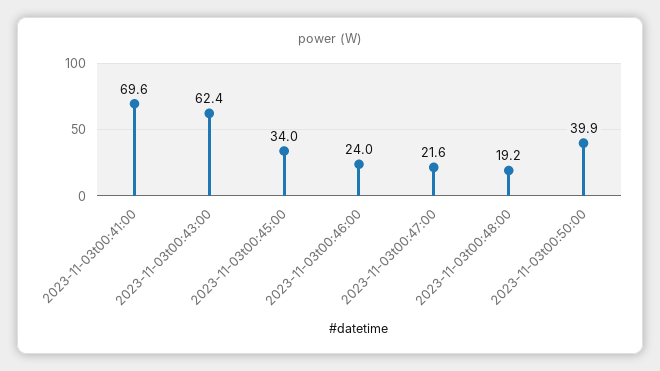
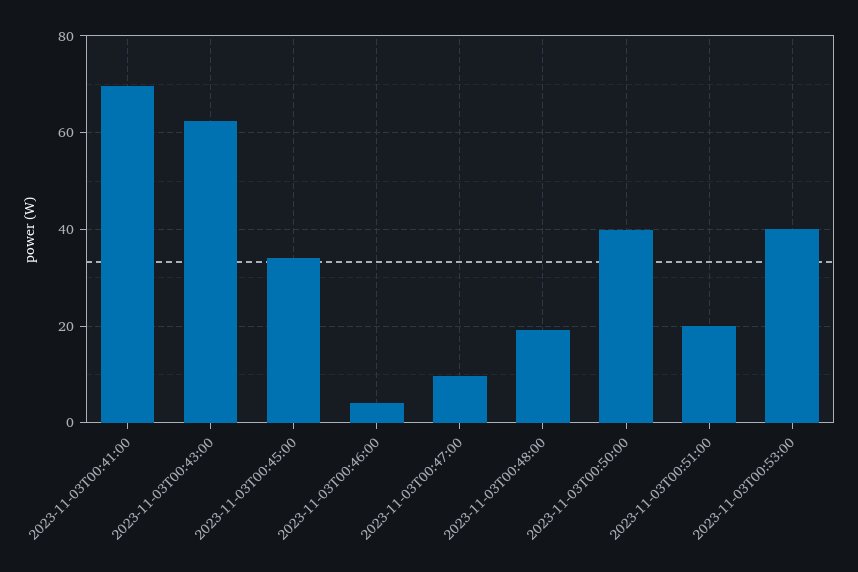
2023-11-03t00:46:00: 24 -> 4
2023-11-03t00:47:00: 21.6 -> 10
2023-11-03T00:51:00: none -> 20
2023-11-03T00:53:00: none -> 40

